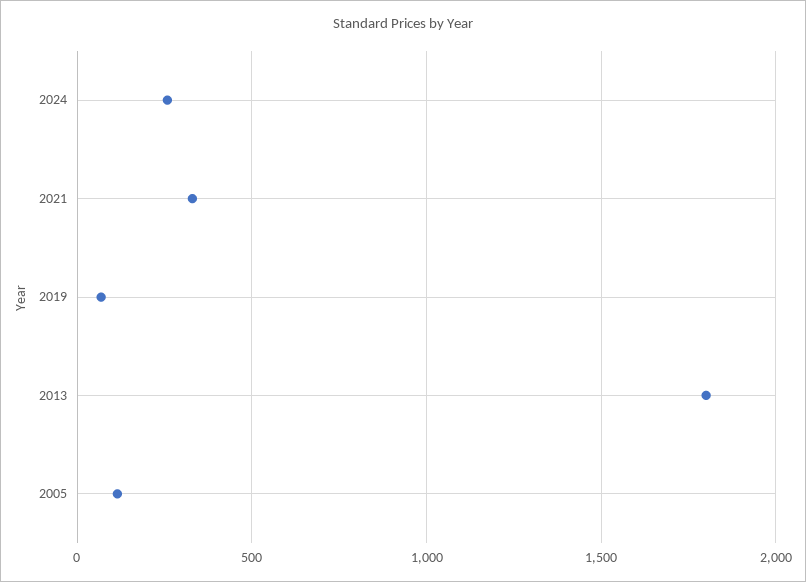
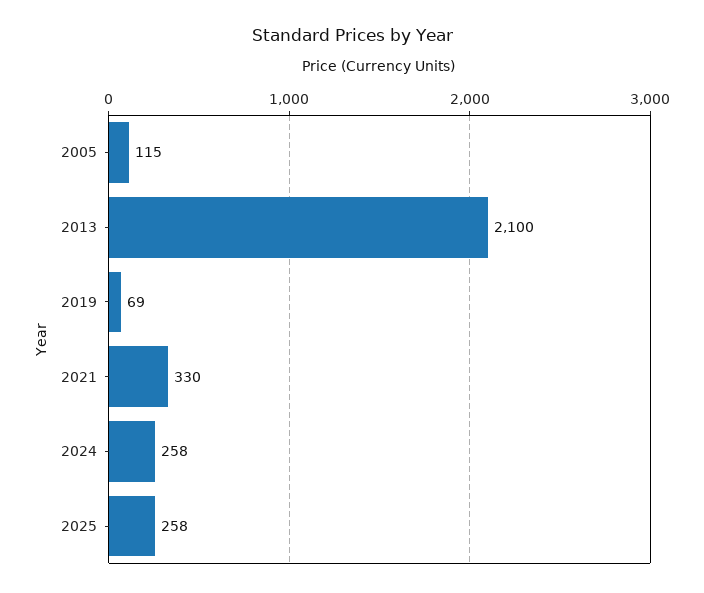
2013: 1800 -> 2100
2025: none -> 258

